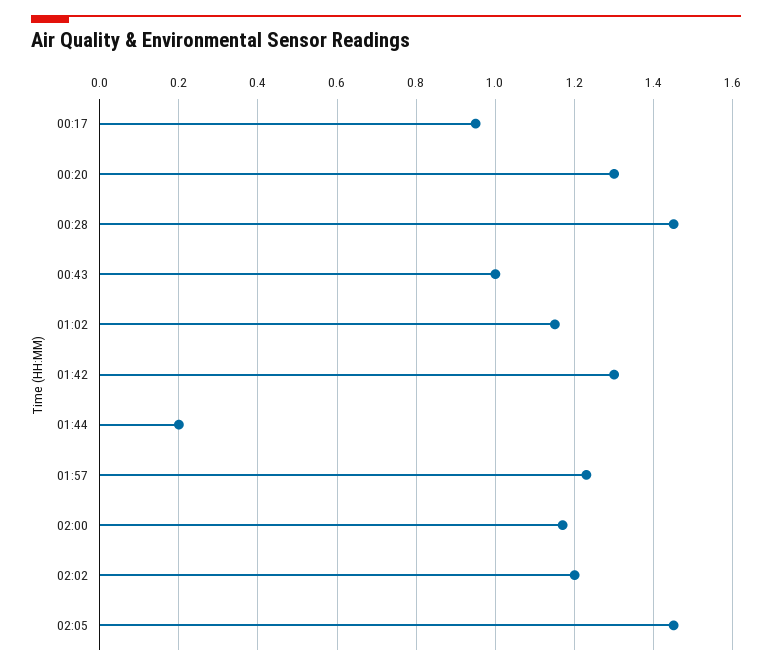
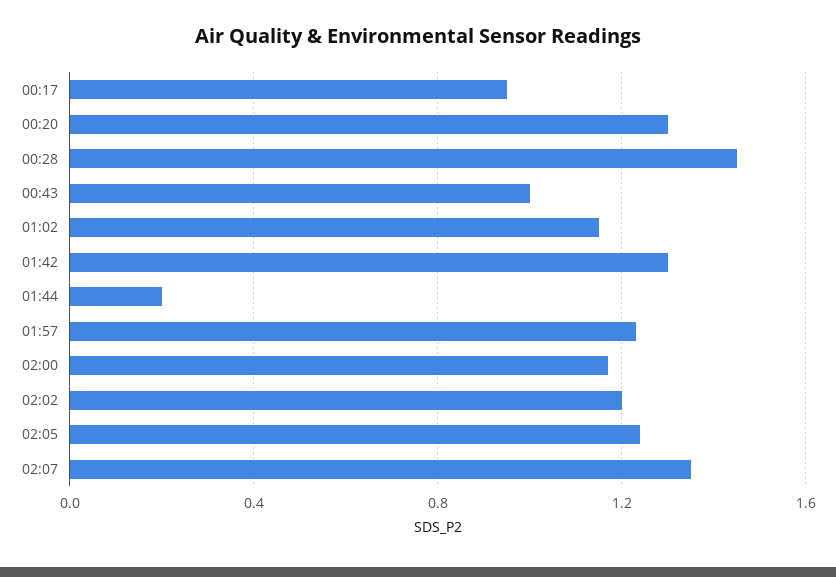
02:05: 1.45 -> 1.25
02:07: none -> 1.35

